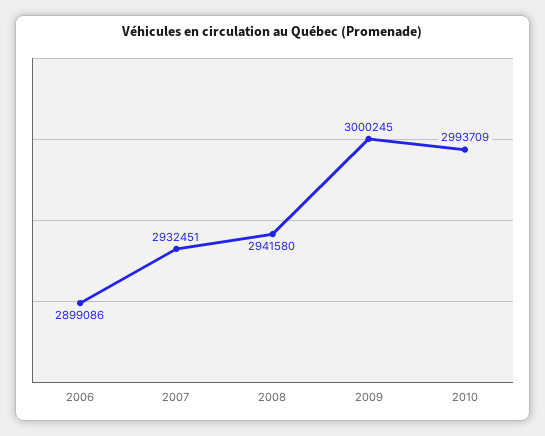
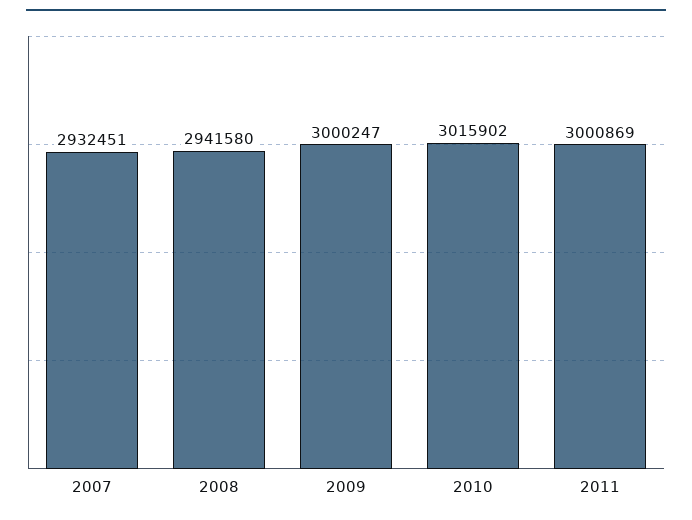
2006: 2899086 -> none
2009: 3000245 -> 3000247
2010: 2993709 -> 3015902
2011: none -> 3000869

